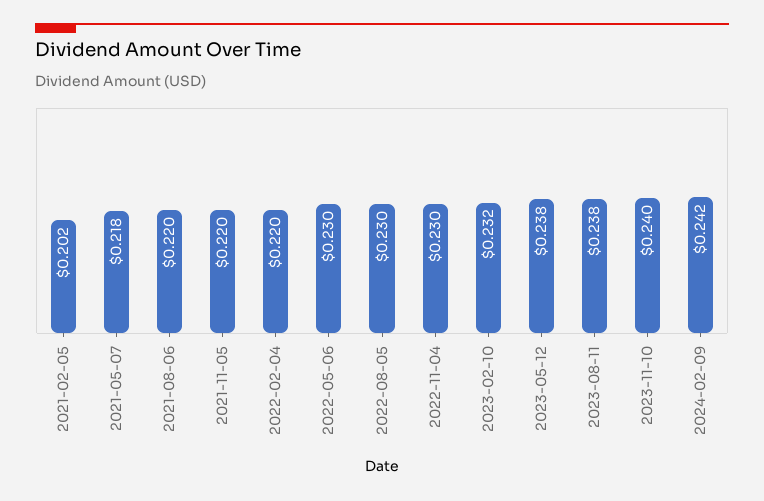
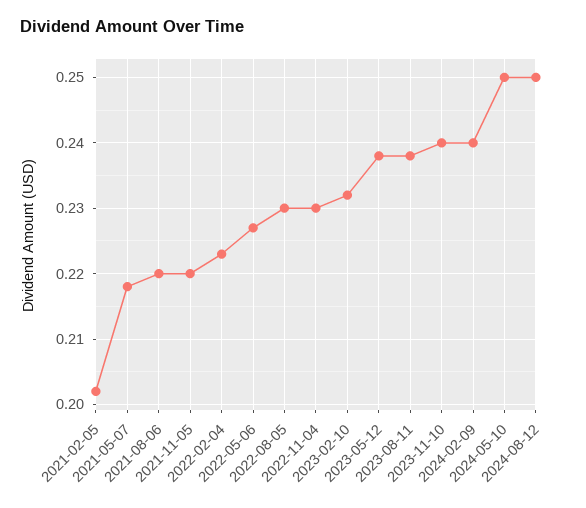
2022-02-04: 0.22 -> 0.223
2022-05-06: 0.23 -> 0.227
2024-02-09: 0.242 -> 0.24
2024-05-10: none -> 0.25
2024-08-12: none -> 0.25

